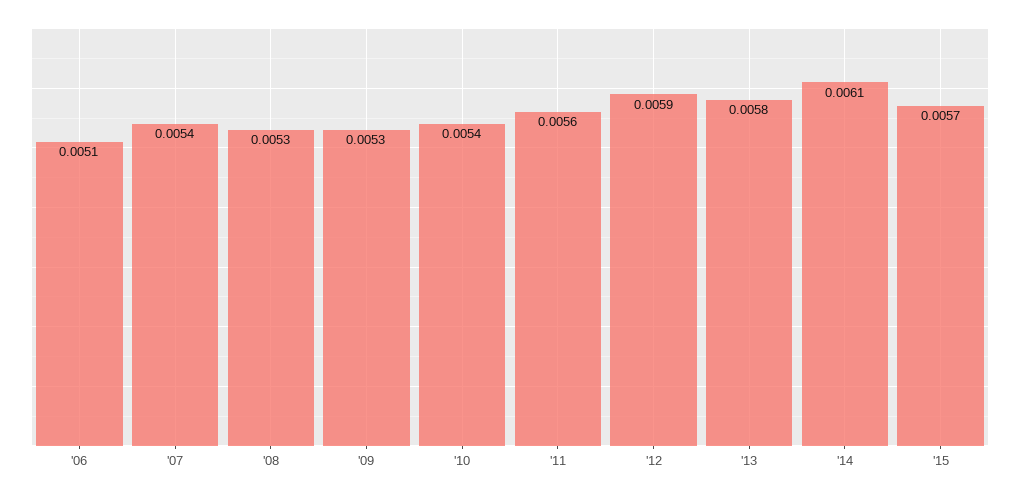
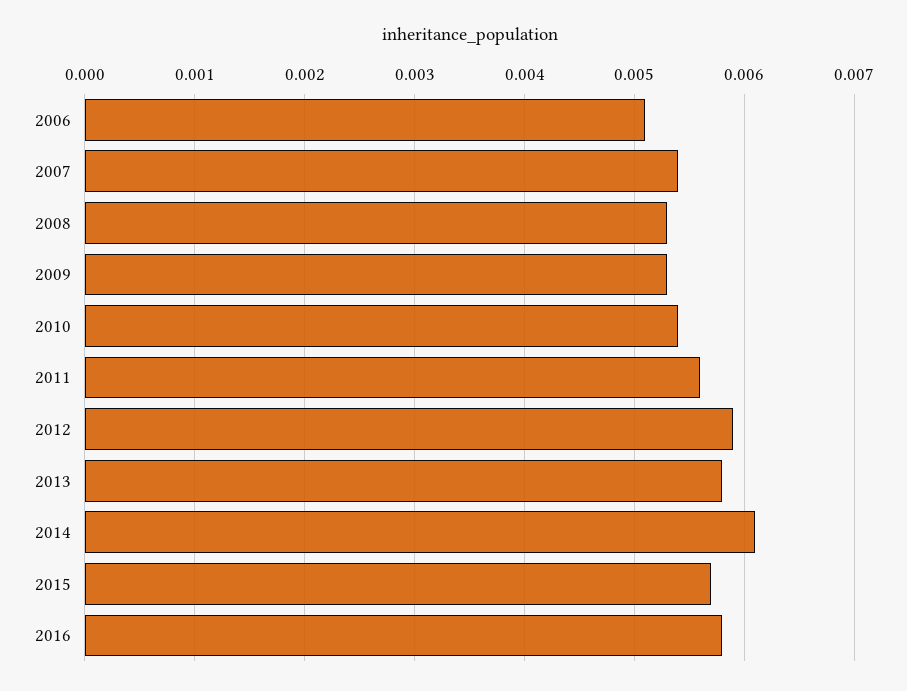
2016: none -> 0.0058

